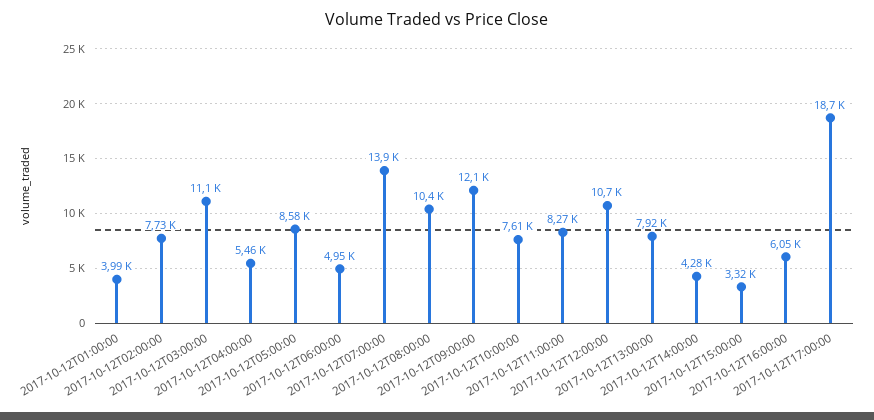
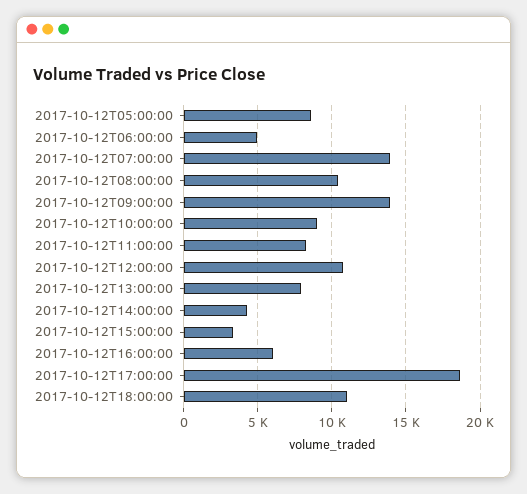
2017-10-12T01:00:00: 3990 -> none
2017-10-12T02:00:00: 7730 -> none
2017-10-12T03:00:00: 11100 -> none
2017-10-12T04:00:00: 5460 -> none
2017-10-12T09:00:00: 12100 -> 14000
2017-10-12T10:00:00: 7610 -> 9000
2017-10-12T18:00:00: none -> 11000

